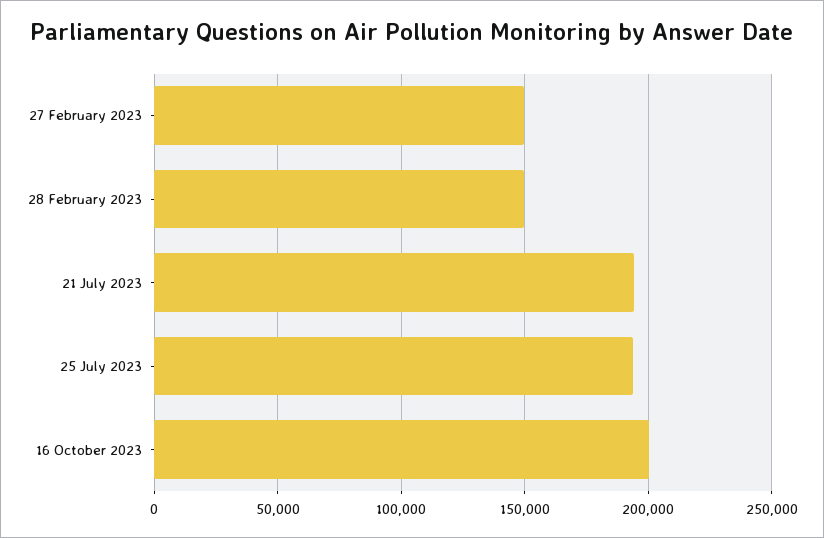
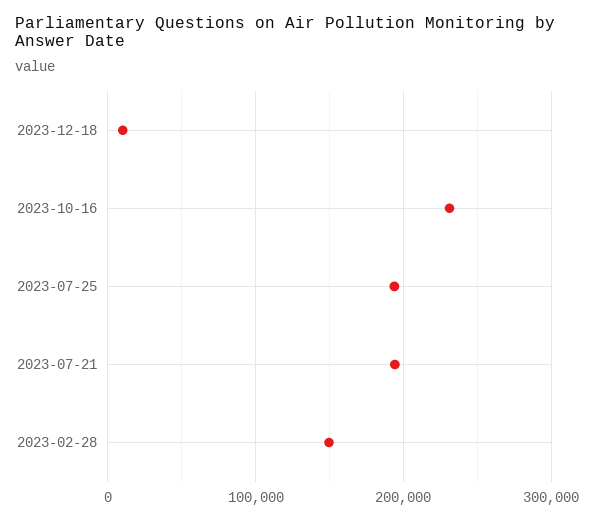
27 February 2023: 150000 -> none
16 October 2023: 200000 -> 230000
2023-12-18: none -> 10000

